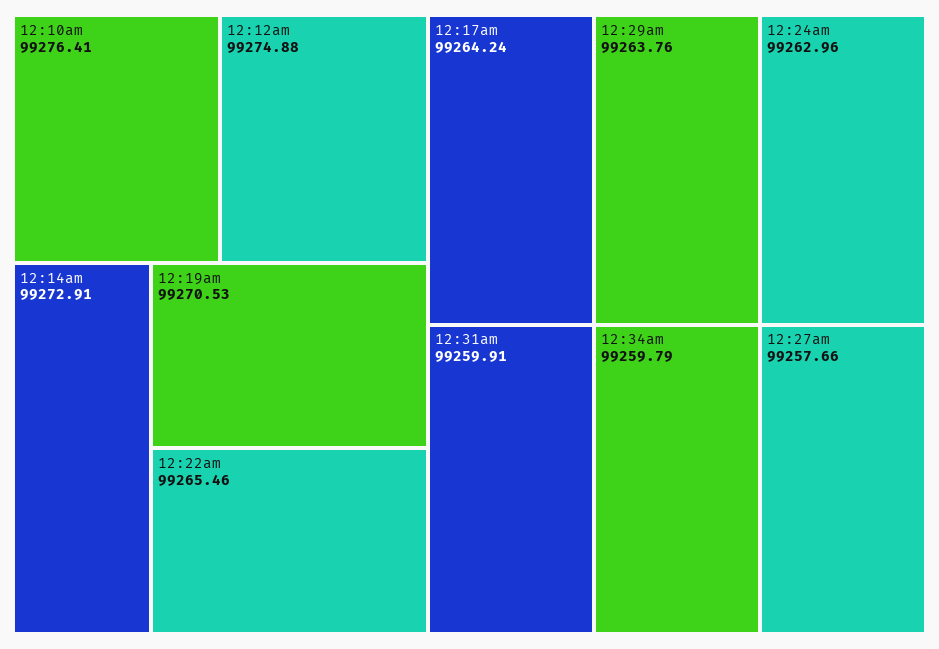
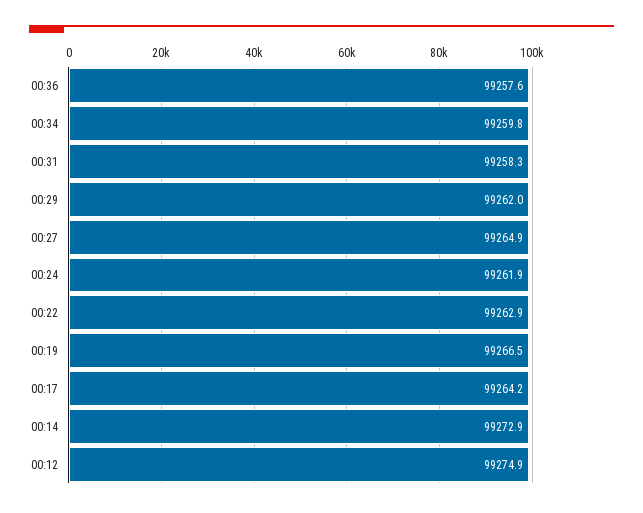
12:10am: 99276.41 -> none
12:19am: 99270.53 -> 99266.5
12:22am: 99265.46 -> 99262.9
12:29am: 99263.76 -> 99262
12:24am: 99262.96 -> 99261.9
12:31am: 99259.91 -> 99258.3
12:27am: 99257.66 -> 99264.9
00:36: none -> 99257.6

